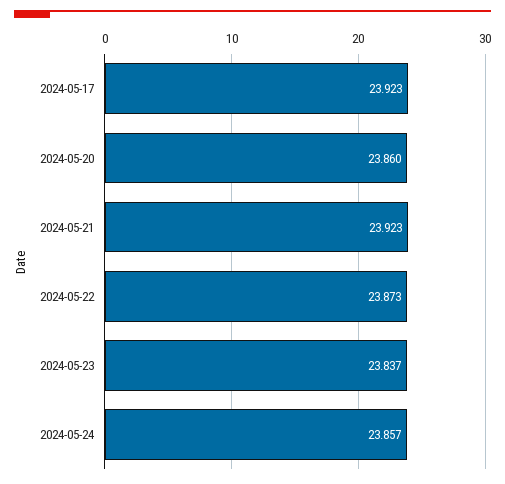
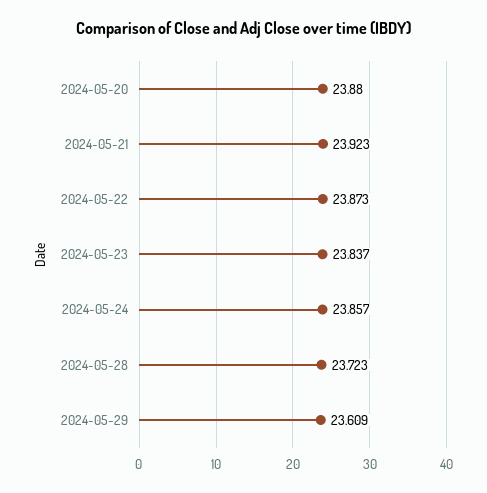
2024-05-17: 23.923 -> none
2024-05-20: 23.86 -> 23.88
2024-05-28: none -> 23.723
2024-05-29: none -> 23.609

